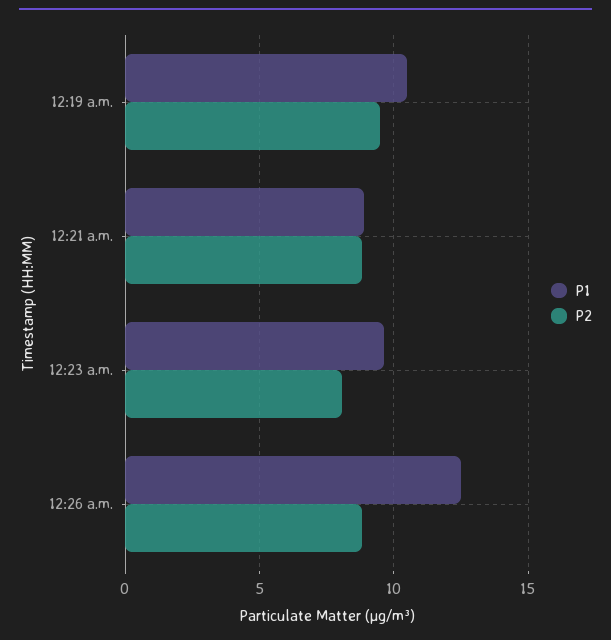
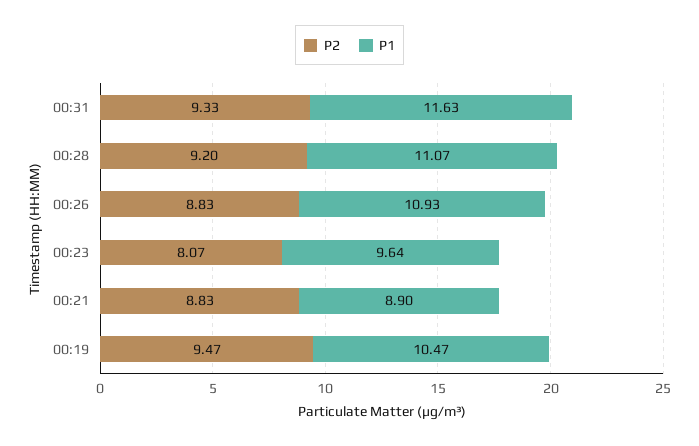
P1, 12:26 a.m.: 12.5 -> 10.93
P2, 00:31: none -> 9.33
P1, 00:31: none -> 11.63
P2, 00:28: none -> 9.2
P1, 00:28: none -> 11.07

